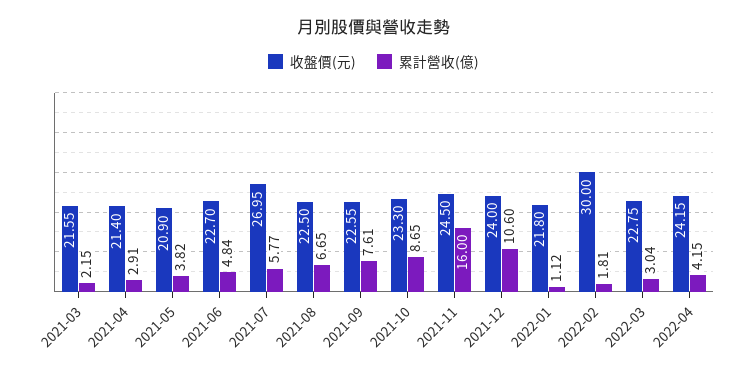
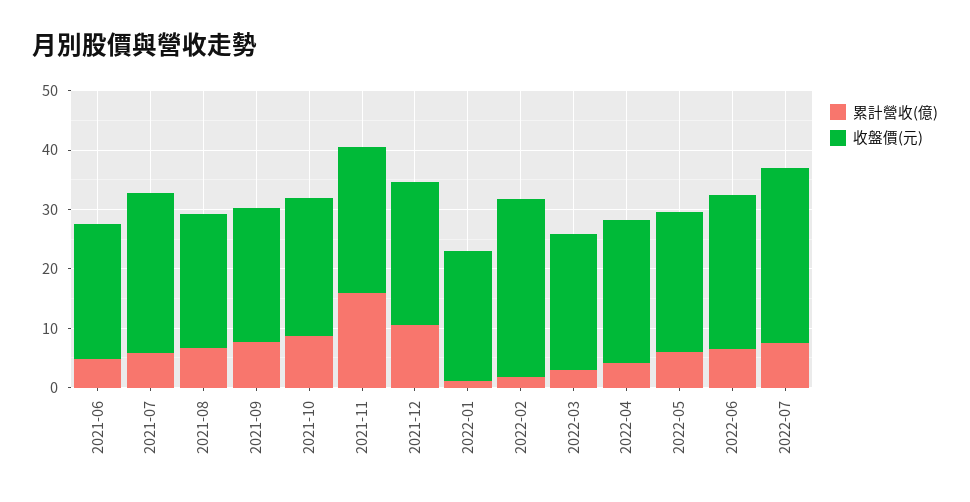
收盤價(元), 2021-03: 21.55 -> none
累計營收(億), 2021-03: 2.15 -> none
收盤價(元), 2021-04: 21.4 -> none
累計營收(億), 2021-04: 2.91 -> none
收盤價(元), 2021-05: 20.9 -> none
累計營收(億), 2021-05: 3.82 -> none
累計營收(億), 2022-05: none -> 6
收盤價(元), 2022-05: none -> 24
累計營收(億), 2022-06: none -> 6
收盤價(元), 2022-06: none -> 26
累計營收(億), 2022-07: none -> 8
收盤價(元), 2022-07: none -> 30

